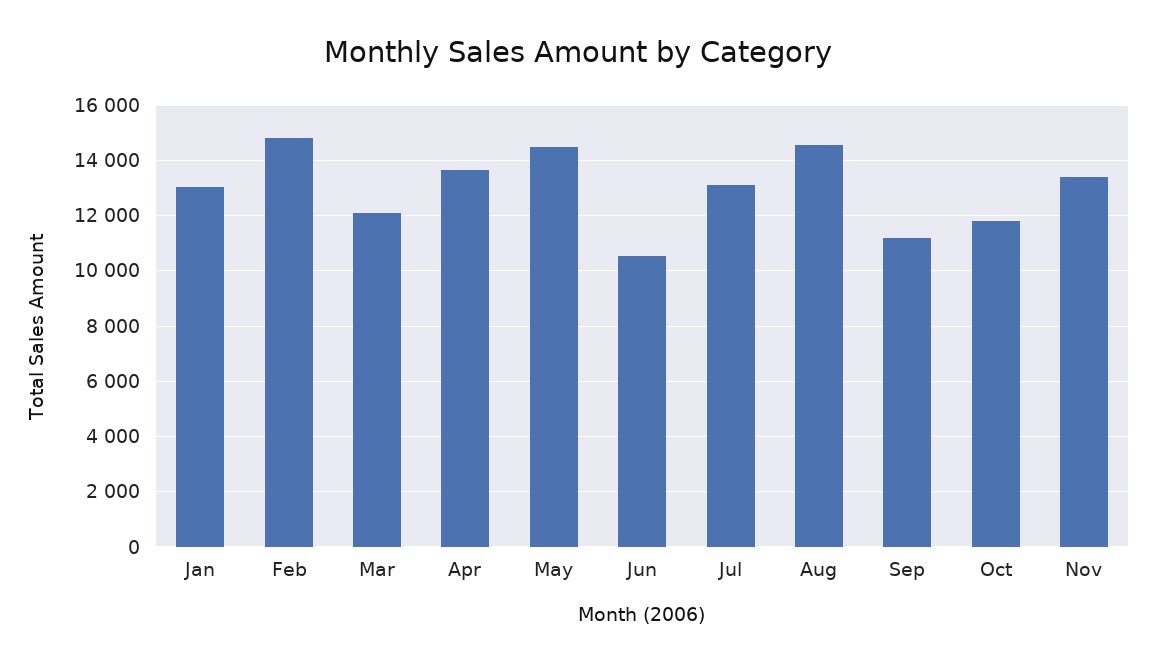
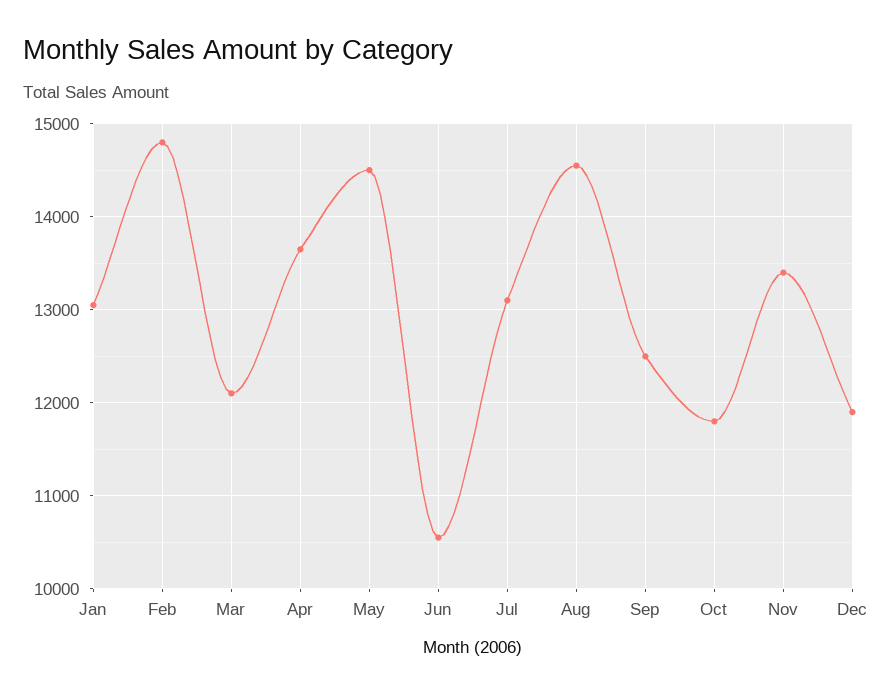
Sep: 11250 -> 12500
Dec: none -> 11900

